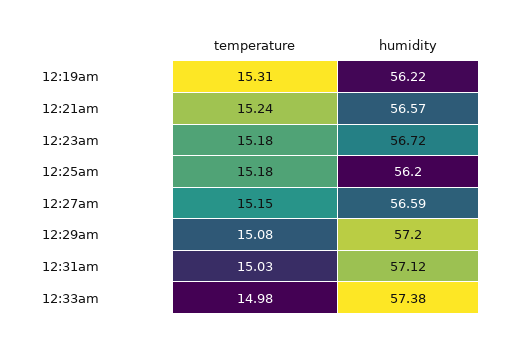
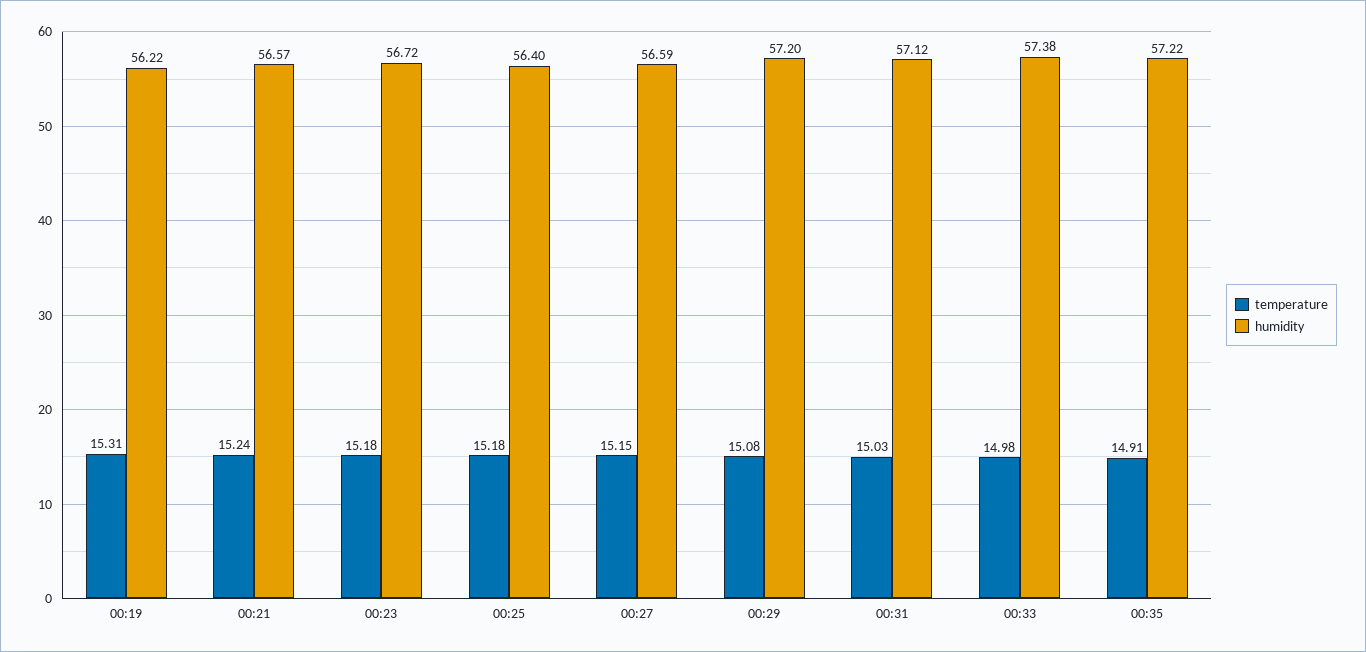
humidity, 12:25am: 56.2 -> 56.4
temperature, 00:35: none -> 14.91
humidity, 00:35: none -> 57.22

